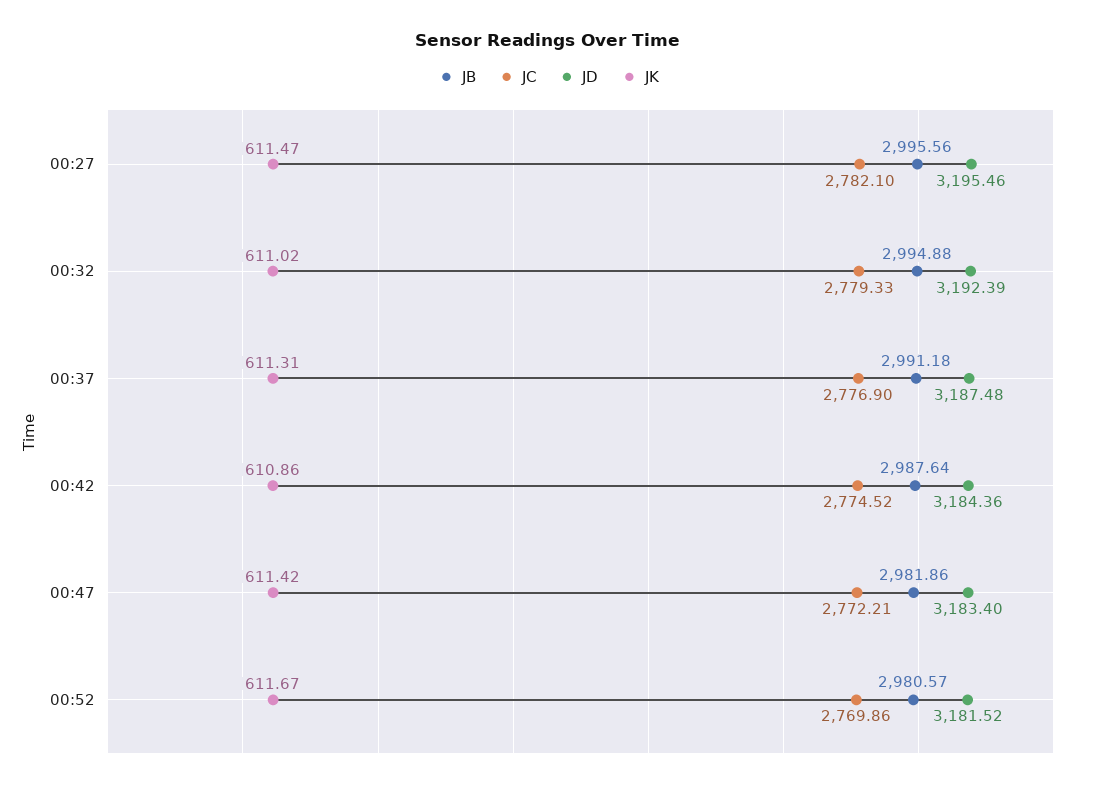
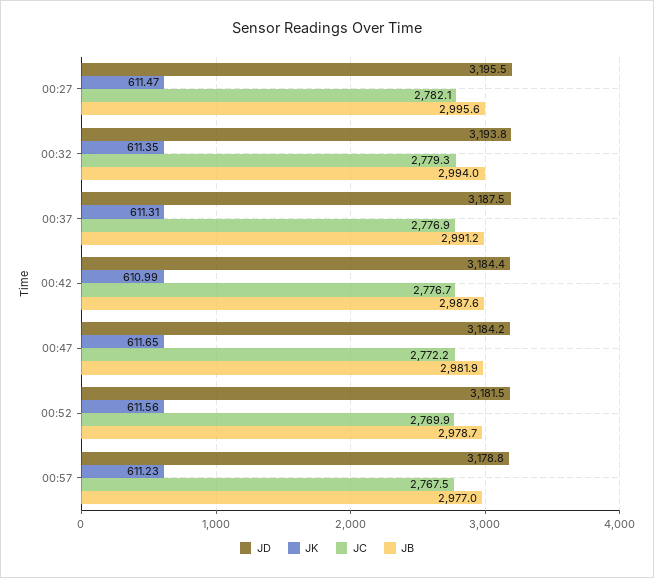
JB, 00:32: 2994.88 -> 2994
JD, 00:32: 3192.39 -> 3193.8
JK, 00:32: 611.02 -> 611.35
JC, 00:42: 2774.52 -> 2776.7
JK, 00:42: 610.86 -> 610.99
JD, 00:47: 3183.4 -> 3184.2
JK, 00:47: 611.42 -> 611.65
JB, 00:52: 2980.57 -> 2978.7
JK, 00:52: 611.67 -> 611.56
JD, 00:57: none -> 3178.8
JK, 00:57: none -> 611.23
JC, 00:57: none -> 2767.5
JB, 00:57: none -> 2977

